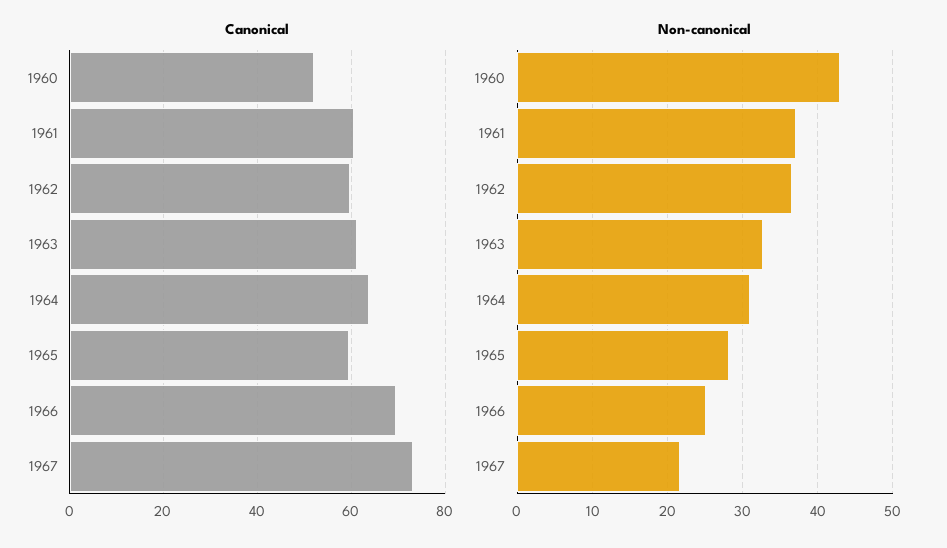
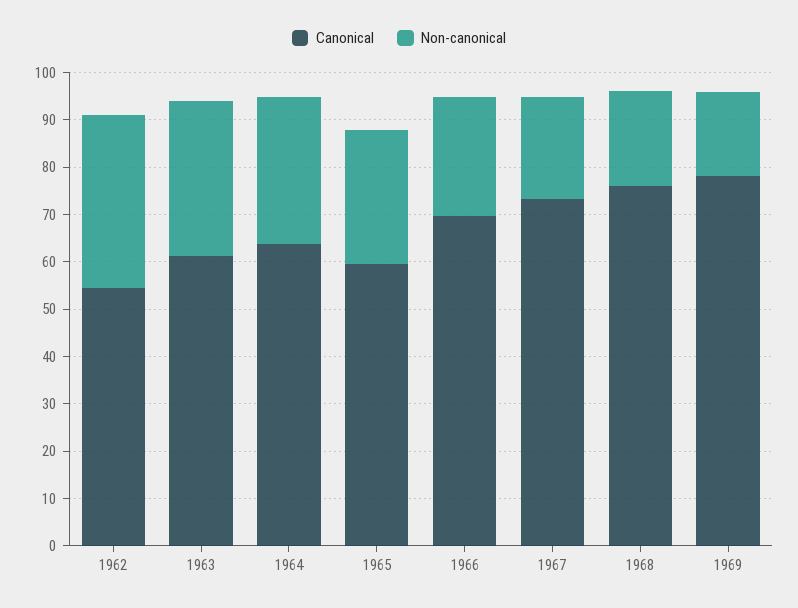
Canonical, 1960: 52 -> none
Canonical, 1961: 60 -> none
Canonical, 1962: 60 -> 54
Non-canonical, 1960: 43 -> none
Non-canonical, 1961: 37 -> none
Canonical, 1968: none -> 76
Non-canonical, 1968: none -> 20
Canonical, 1969: none -> 78
Non-canonical, 1969: none -> 18

